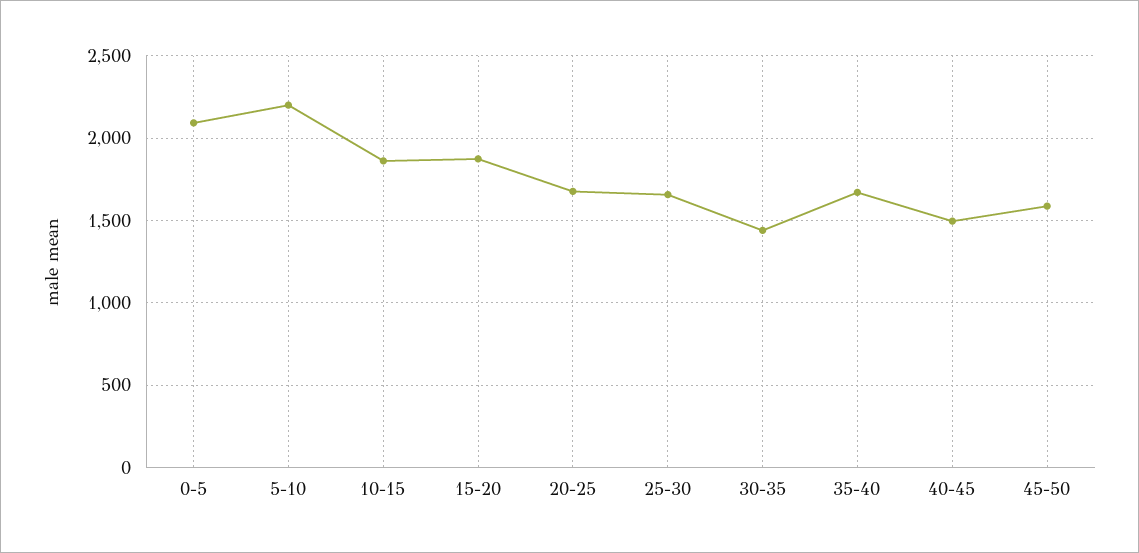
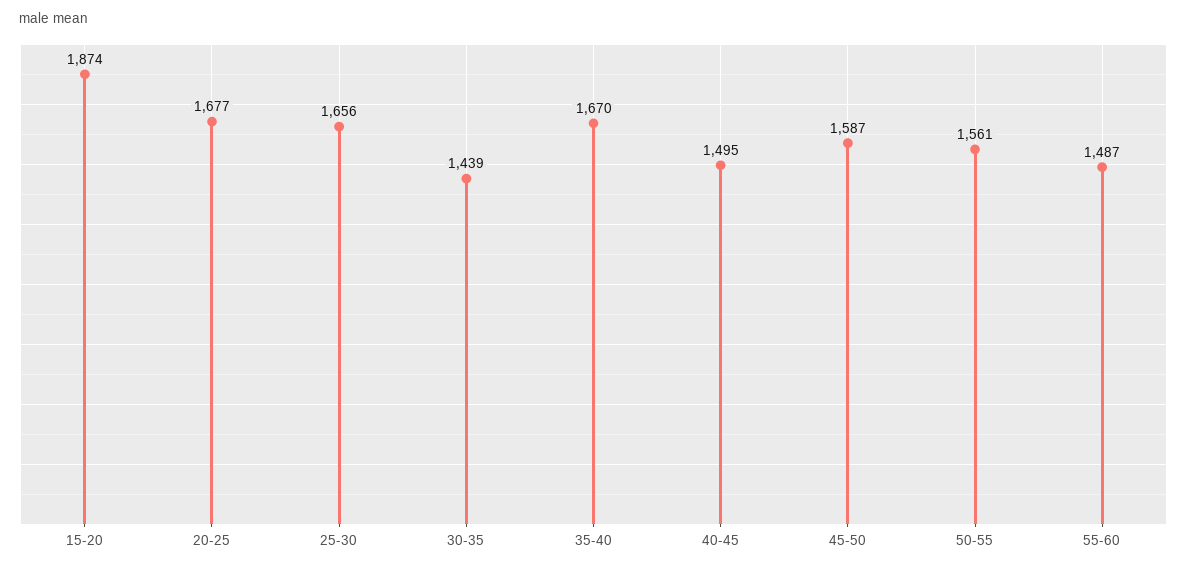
0-5: 2100 -> none
5-10: 2200 -> none
10-15: 1850 -> none
50-55: none -> 1561
55-60: none -> 1487

